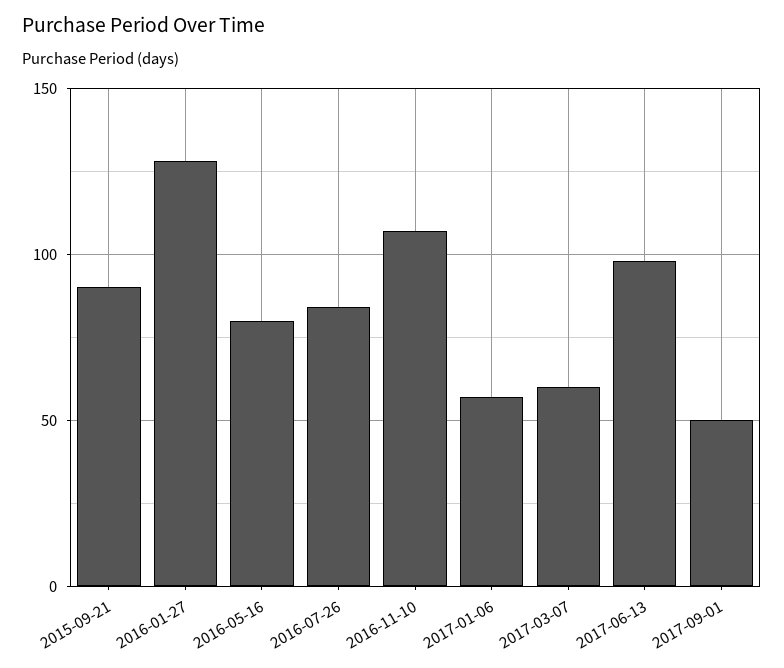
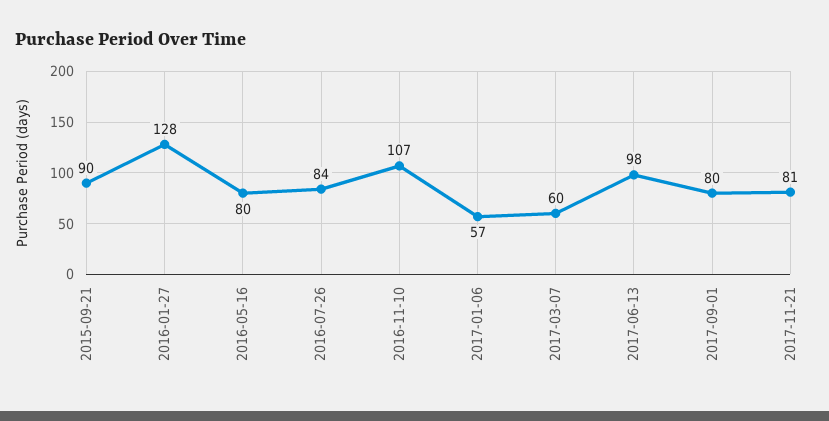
2017-09-01: 50 -> 80
2017-11-21: none -> 81

